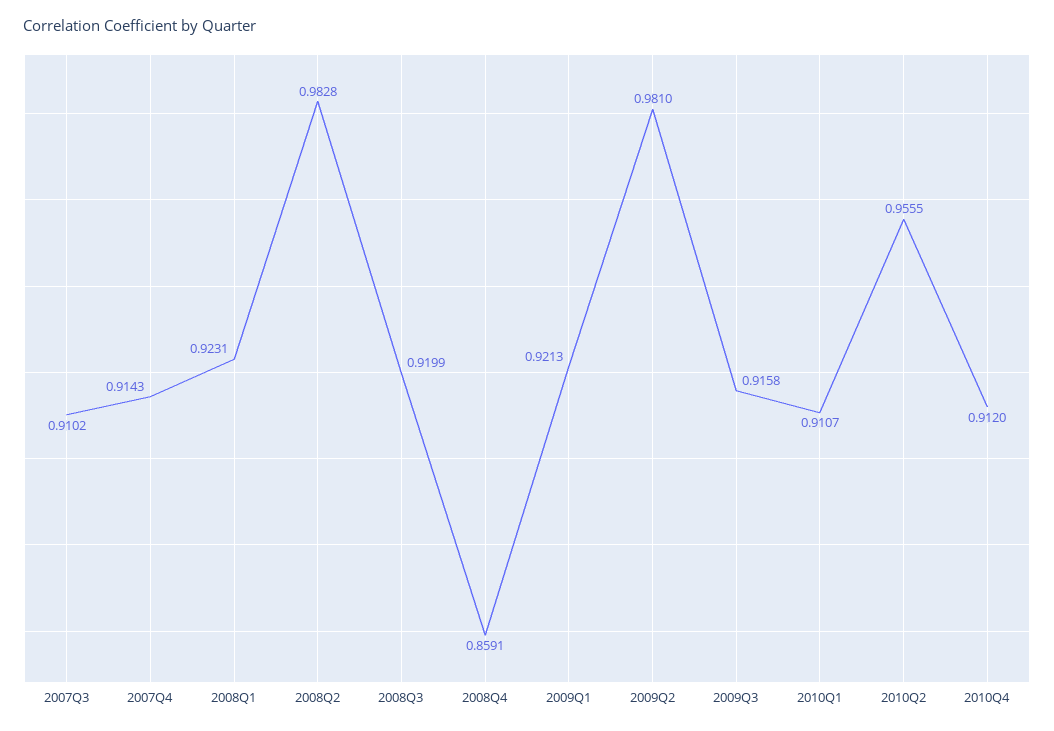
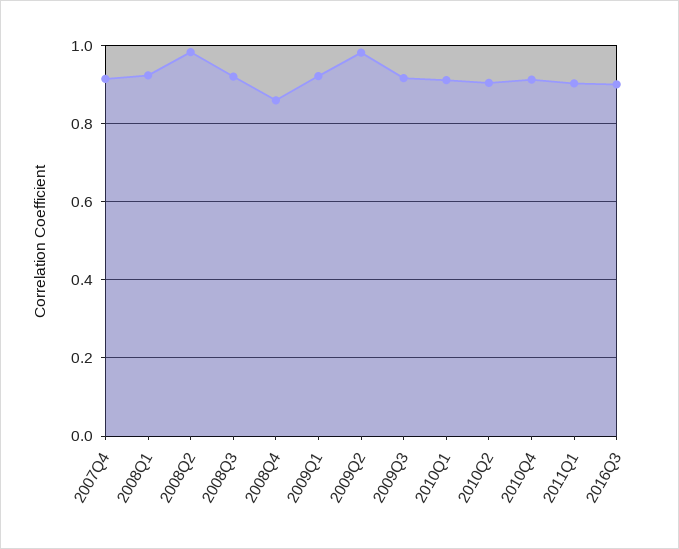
2007Q3: 0.9102 -> none
2010Q2: 0.9555 -> 0.9
2011Q1: none -> 0.9
2016Q3: none -> 0.9

